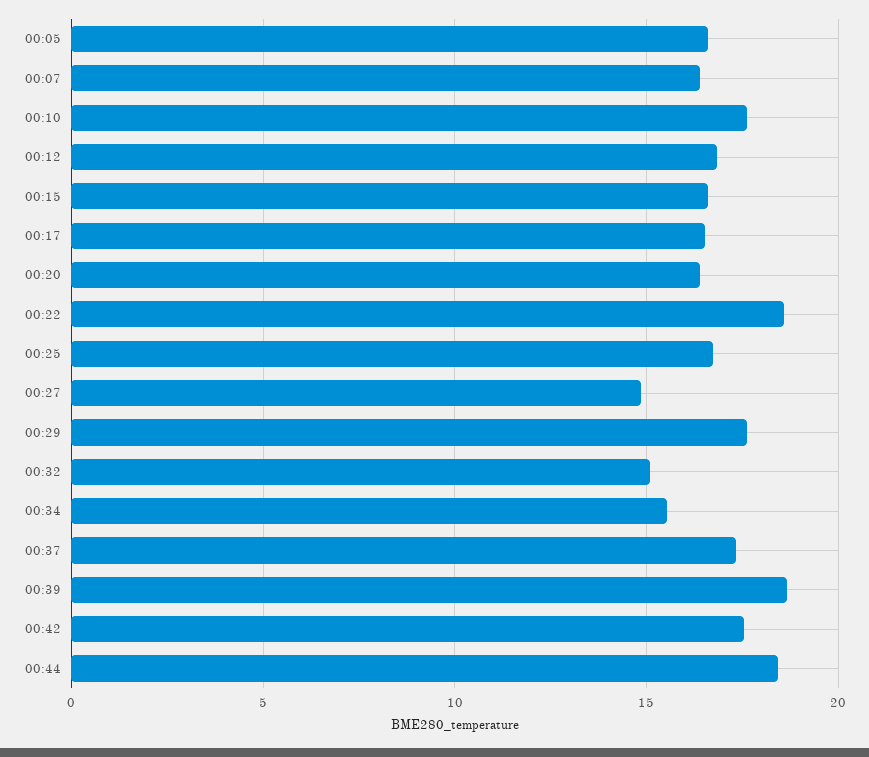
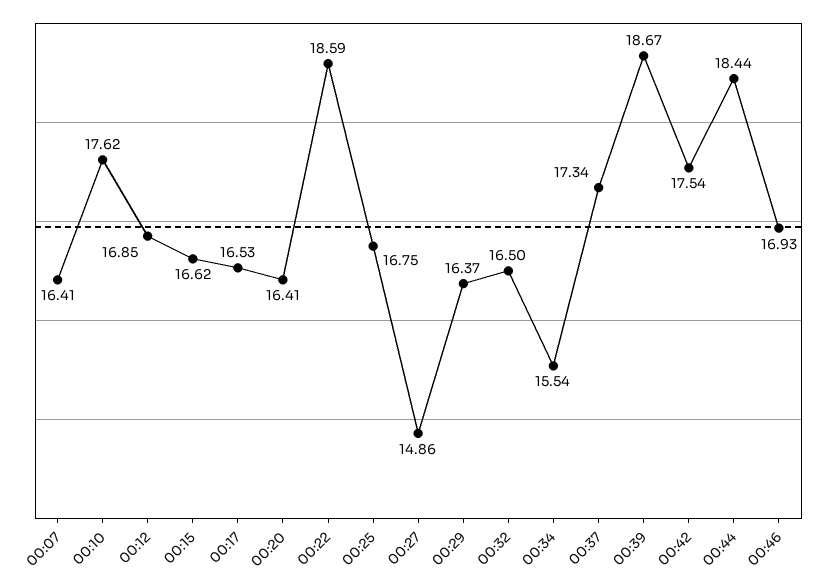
00:05: 16.5 -> none
00:29: 17.5 -> 16.37
00:32: 15 -> 16.5
00:46: none -> 16.93

